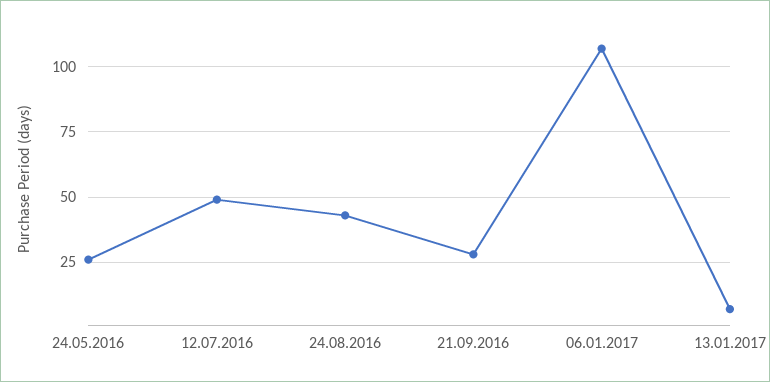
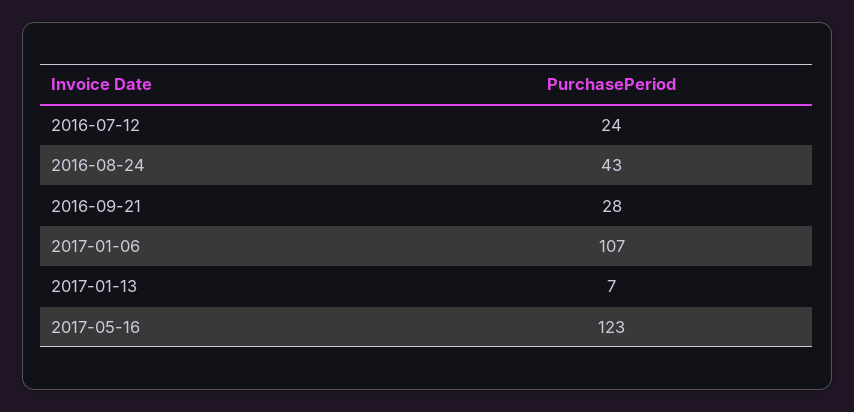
24.05.2016: 25 -> none
12.07.2016: 50 -> 24
2017-05-16: none -> 123

